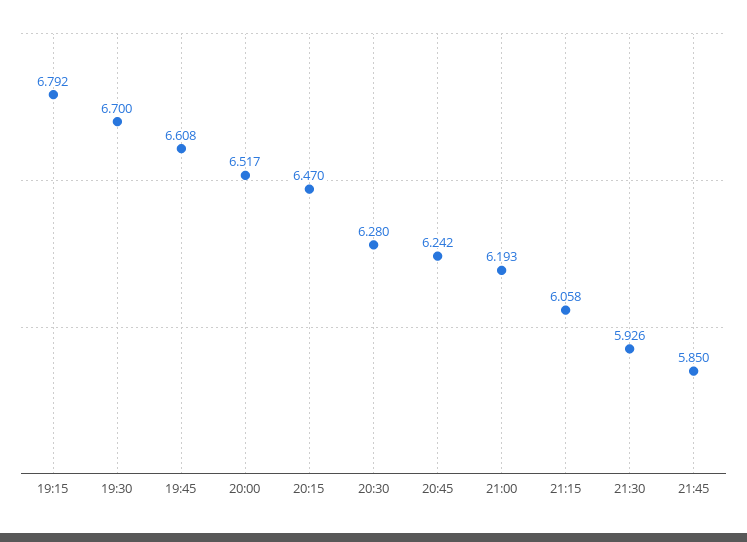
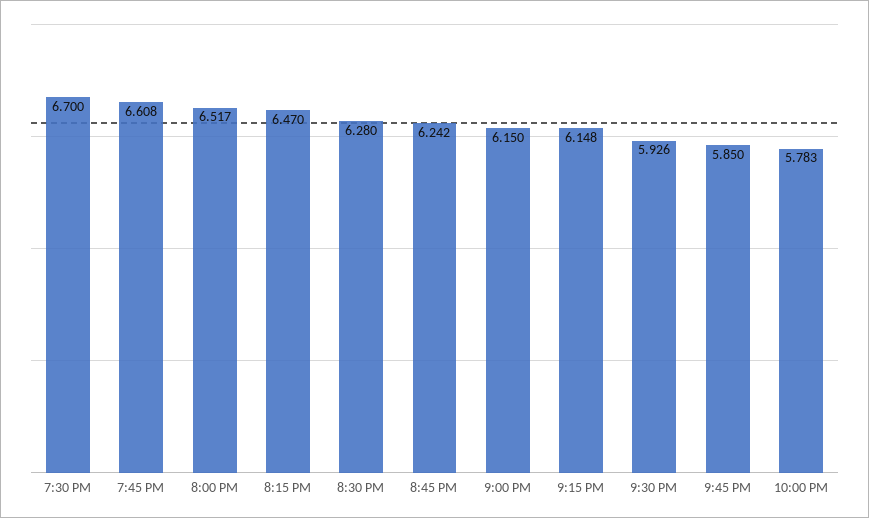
19:15: 6.792 -> none
21:00: 6.193 -> 6.15
21:15: 6.058 -> 6.148
10:00 PM: none -> 5.783

